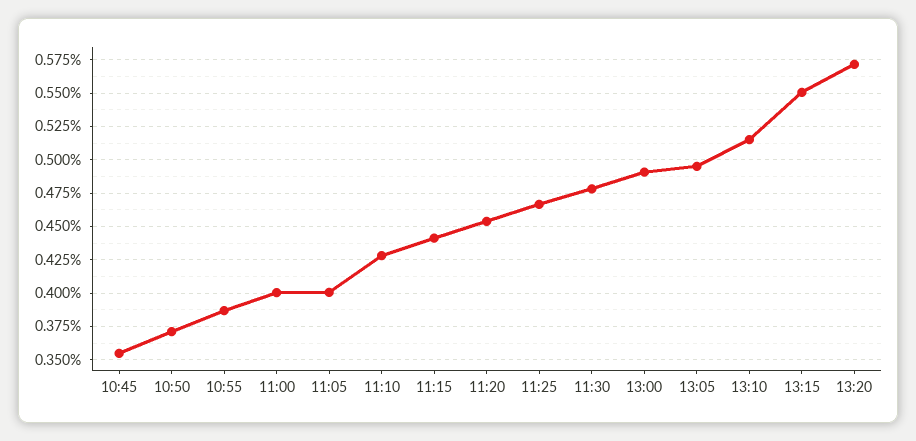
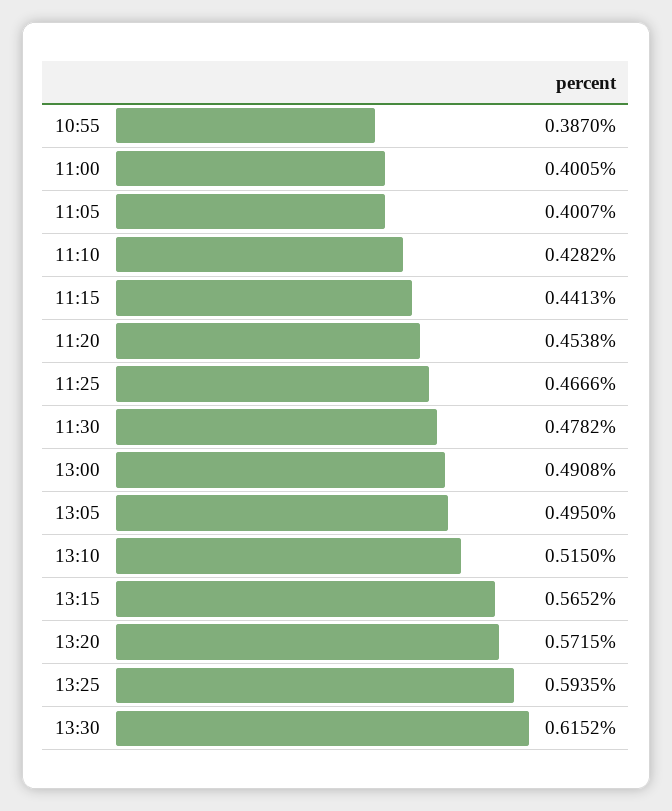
10:45: 0.355 -> none
10:50: 0.37 -> none
13:15: 0.55 -> 0.5652
13:25: none -> 0.5935
13:30: none -> 0.6152

